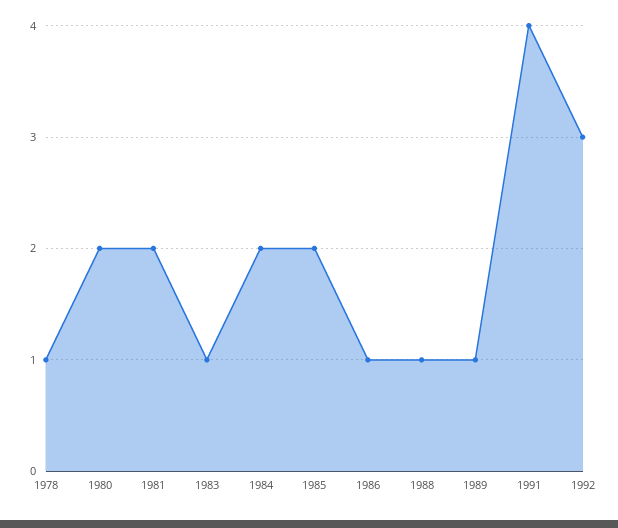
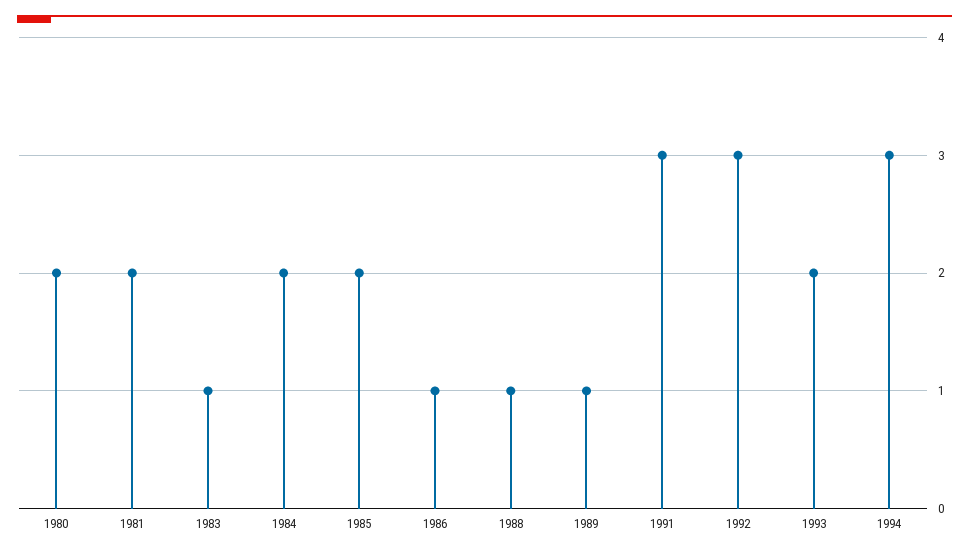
1978: 1 -> none
1991: 4 -> 3
1993: none -> 2
1994: none -> 3

